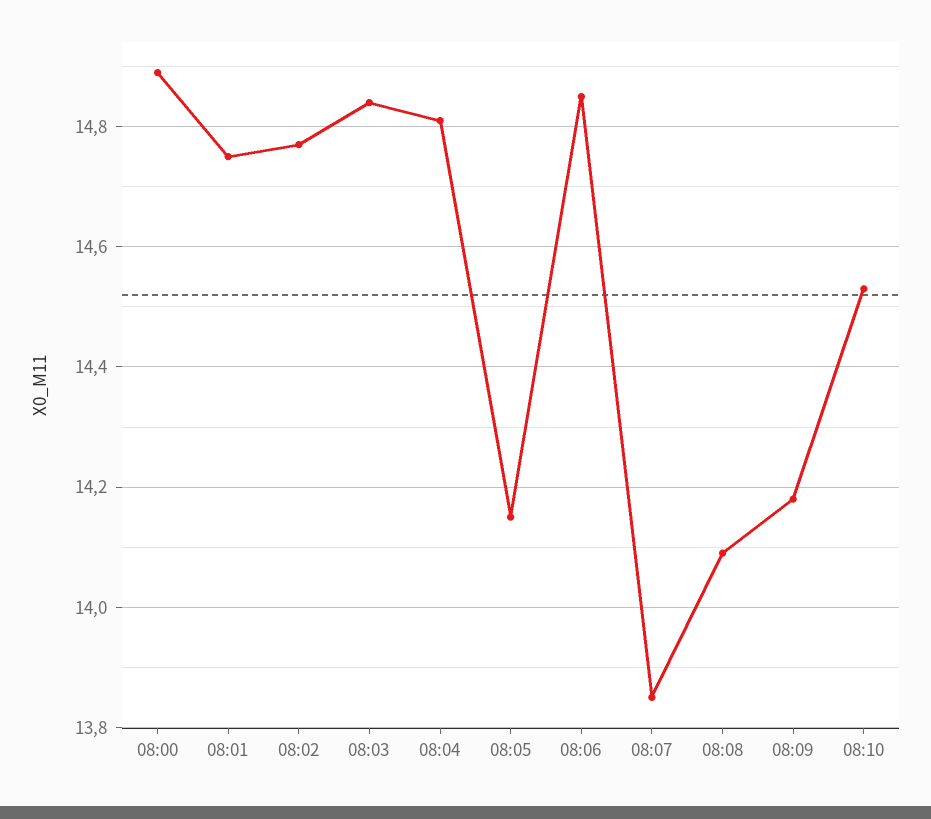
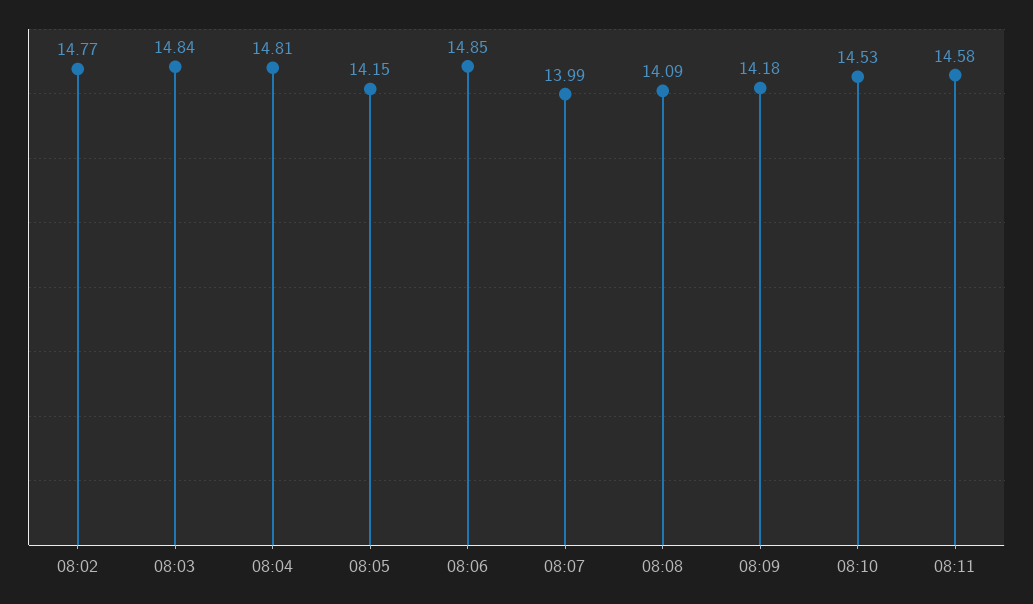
08:00: 14.9 -> none
08:01: 14.75 -> none
08:07: 13.85 -> 13.99
08:11: none -> 14.58

